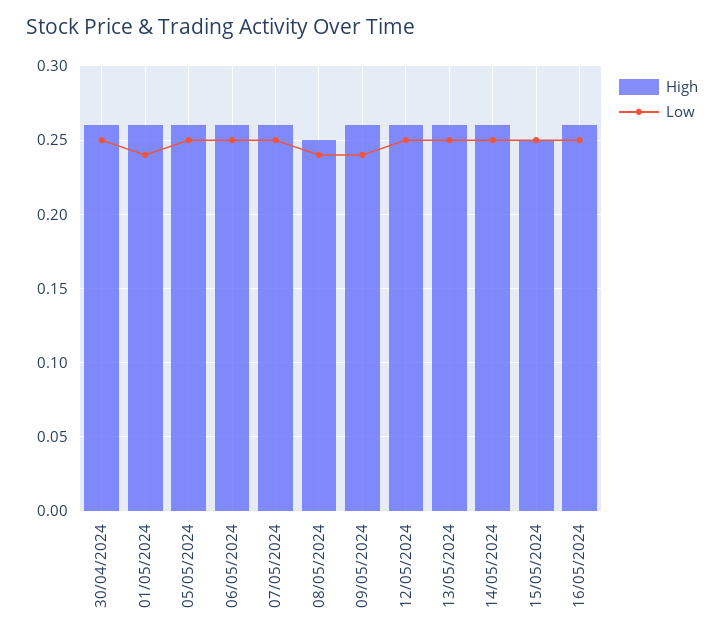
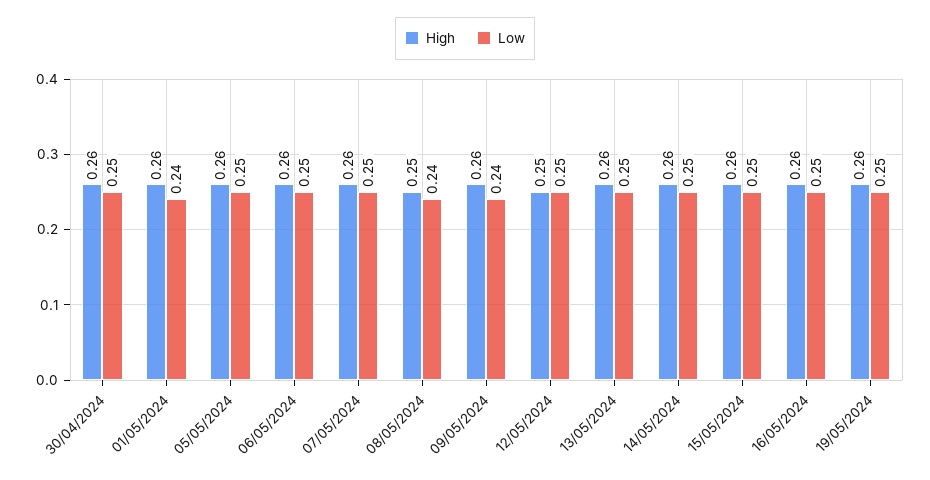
High, 12/05/2024: 0.26 -> 0.25
High, 15/05/2024: 0.25 -> 0.26
High, 19/05/2024: none -> 0.26
Low, 19/05/2024: none -> 0.25

